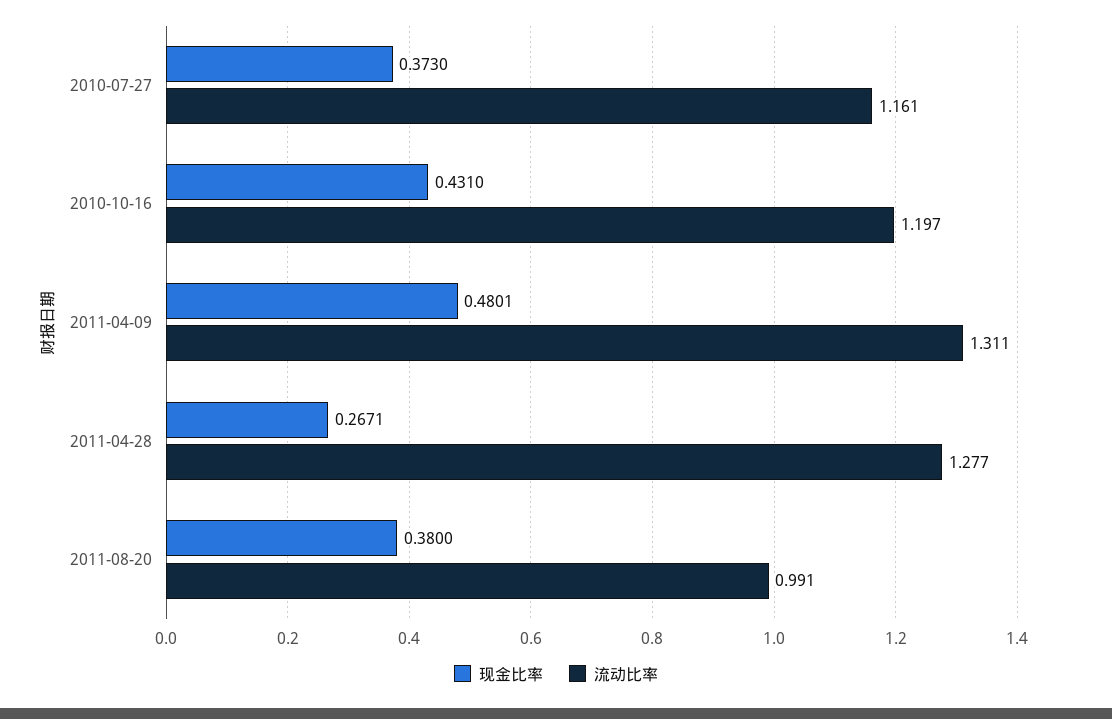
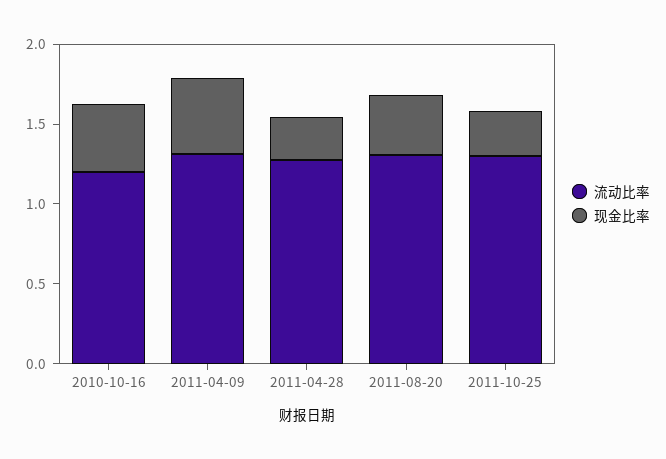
现金比率, 2010-07-27: 0.373 -> none
流动比率, 2010-07-27: 1.161 -> none
流动比率, 2011-08-20: 0.991 -> 1.3
流动比率, 2011-10-25: none -> 1.3
现金比率, 2011-10-25: none -> 0.3

